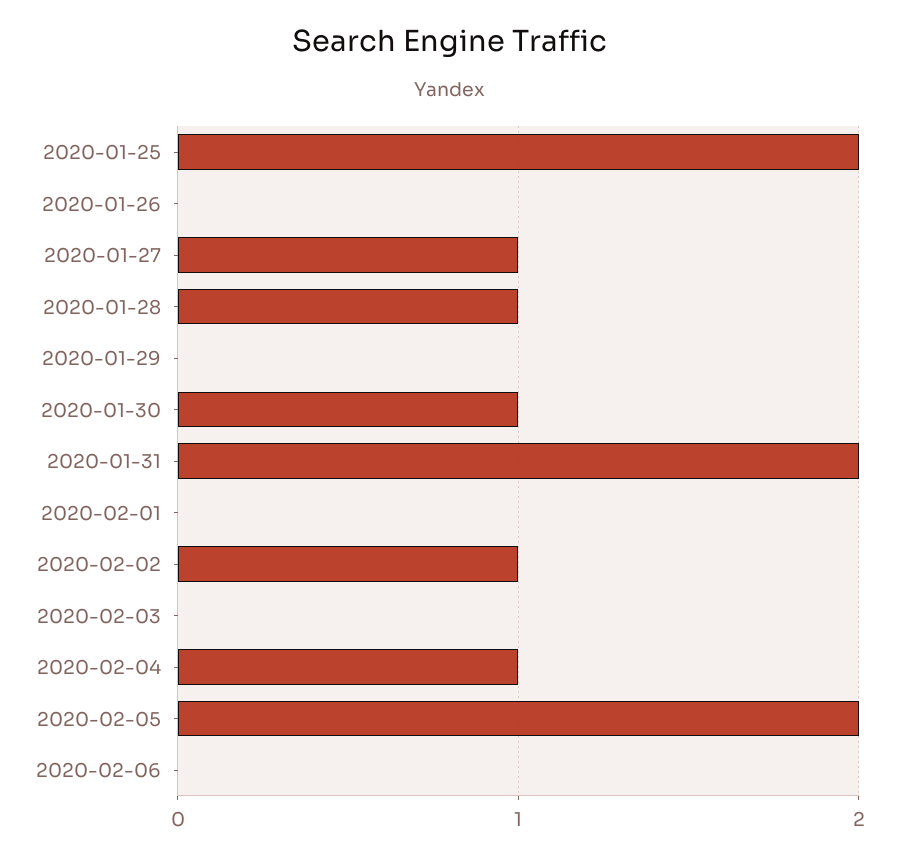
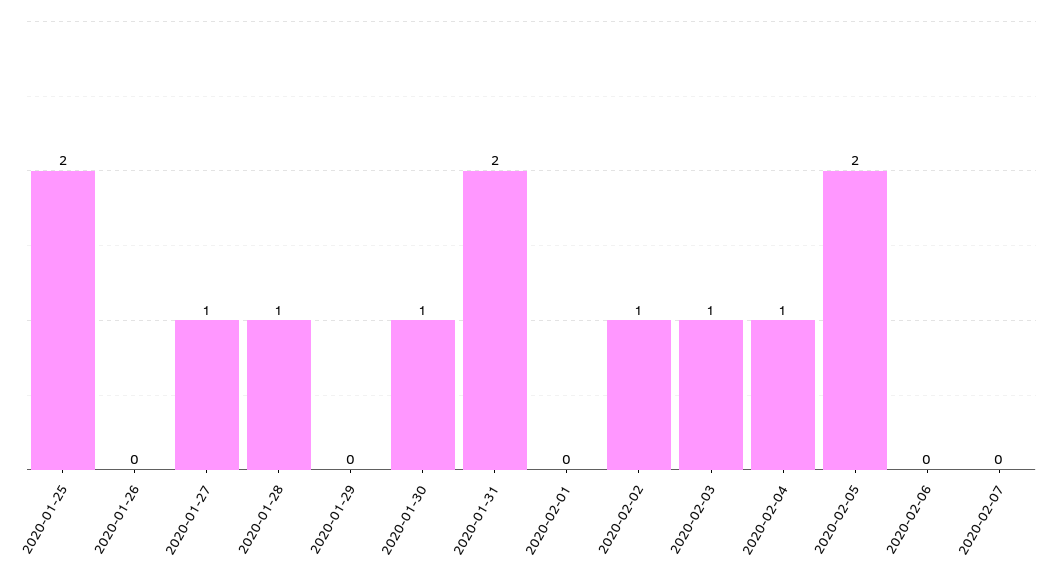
2020-02-03: 0 -> 1
2020-02-07: none -> 0

